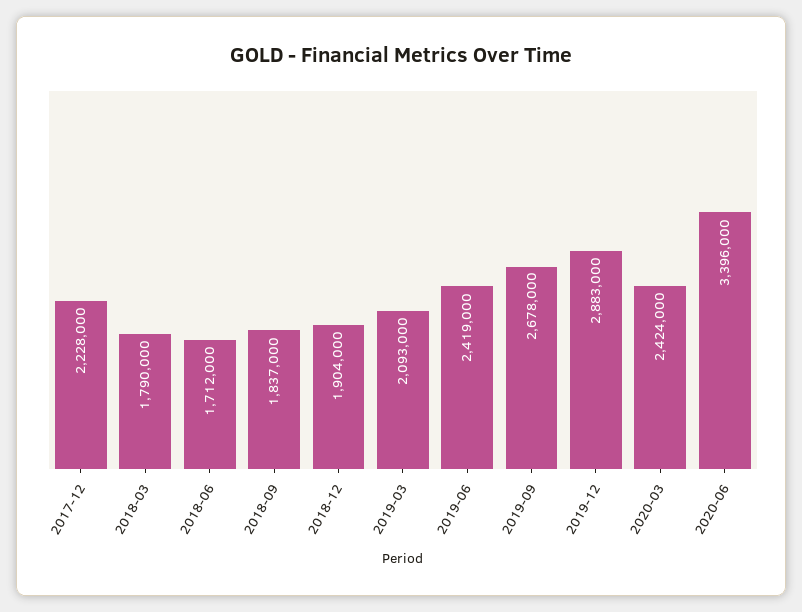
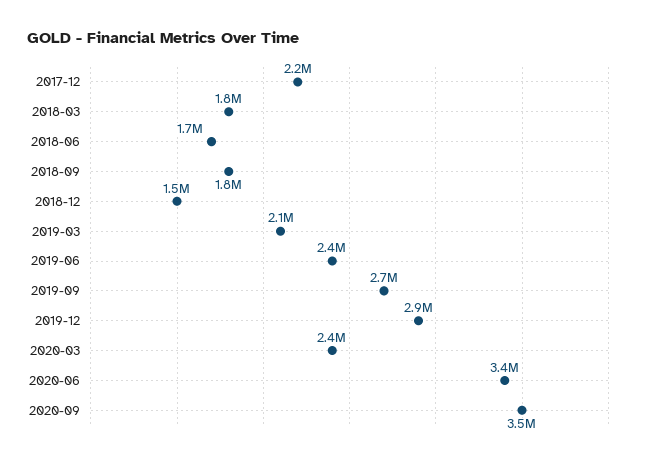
2018-12: 1904000 -> 1500000
2020-09: none -> 3500000

